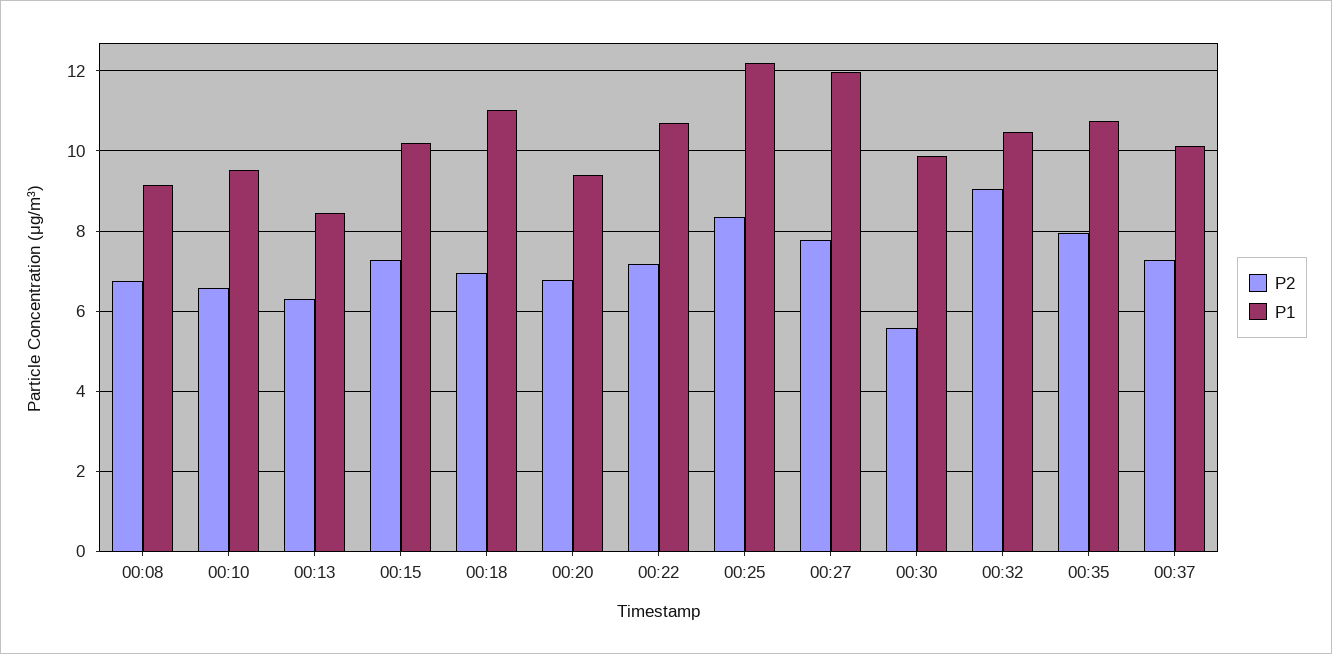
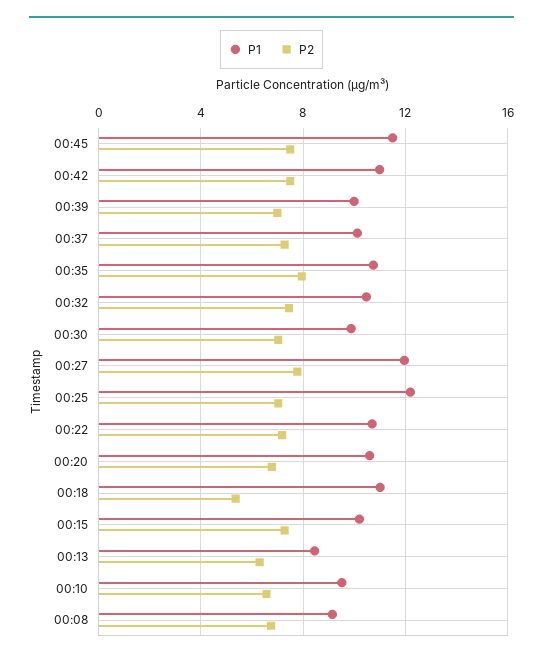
P2, 00:18: 7 -> 5.5
P1, 00:20: 9.4 -> 10.5
P2, 00:25: 8.4 -> 7
P2, 00:30: 5.6 -> 7
P2, 00:32: 9 -> 7.5
P1, 00:45: none -> 11.5
P2, 00:45: none -> 7.5
P1, 00:42: none -> 11
P2, 00:42: none -> 7.5
P1, 00:39: none -> 10
P2, 00:39: none -> 7

